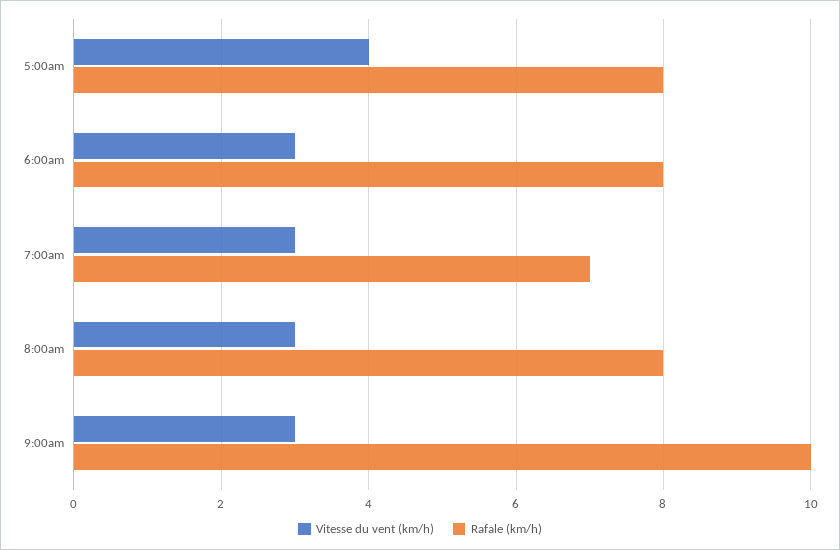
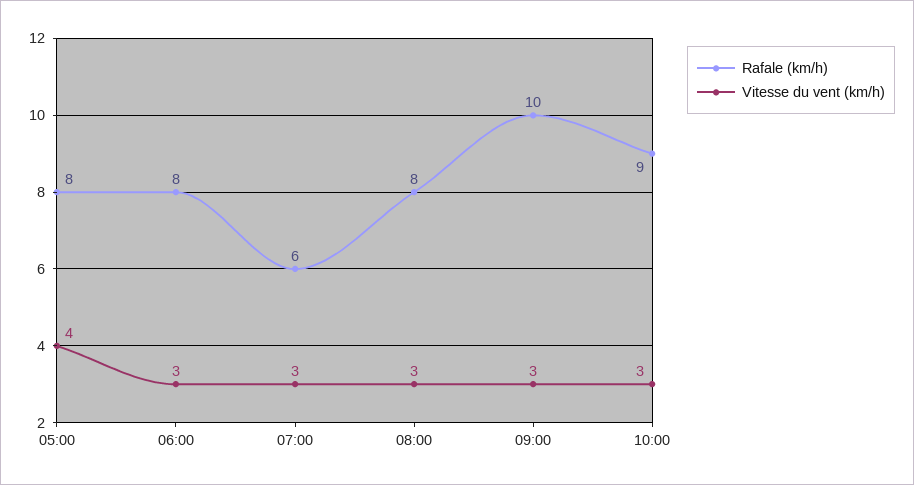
Rafale (km/h), 7:00am: 7 -> 6
Rafale (km/h), 10:00: none -> 9
Vitesse du vent (km/h), 10:00: none -> 3

